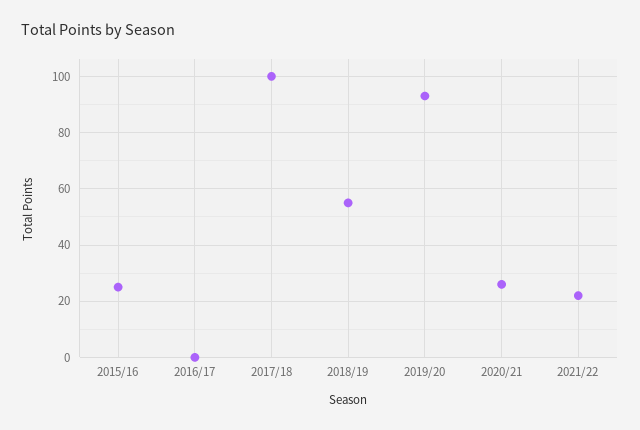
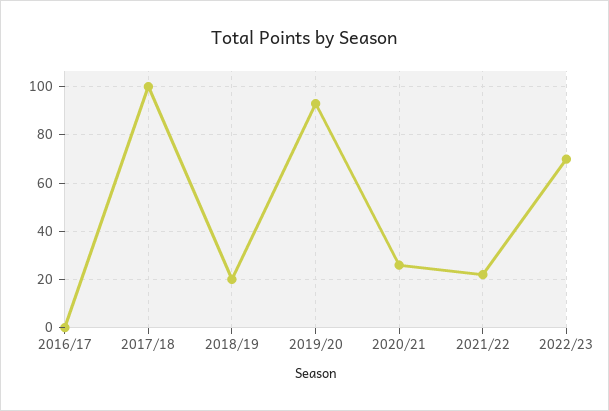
2015/16: 25 -> none
2018/19: 55 -> 20
2022/23: none -> 70

